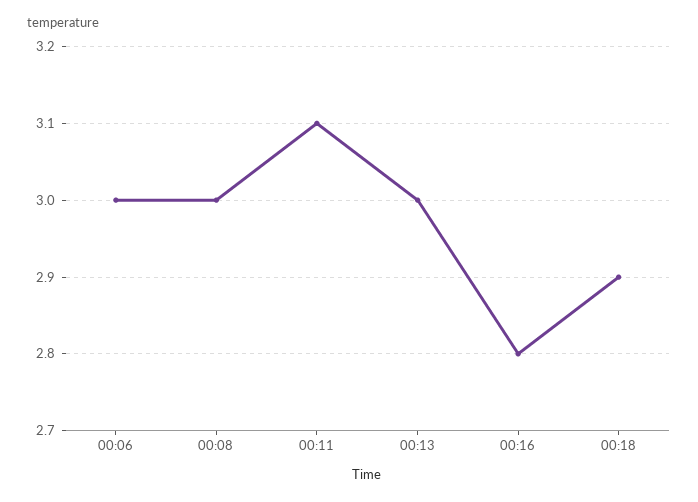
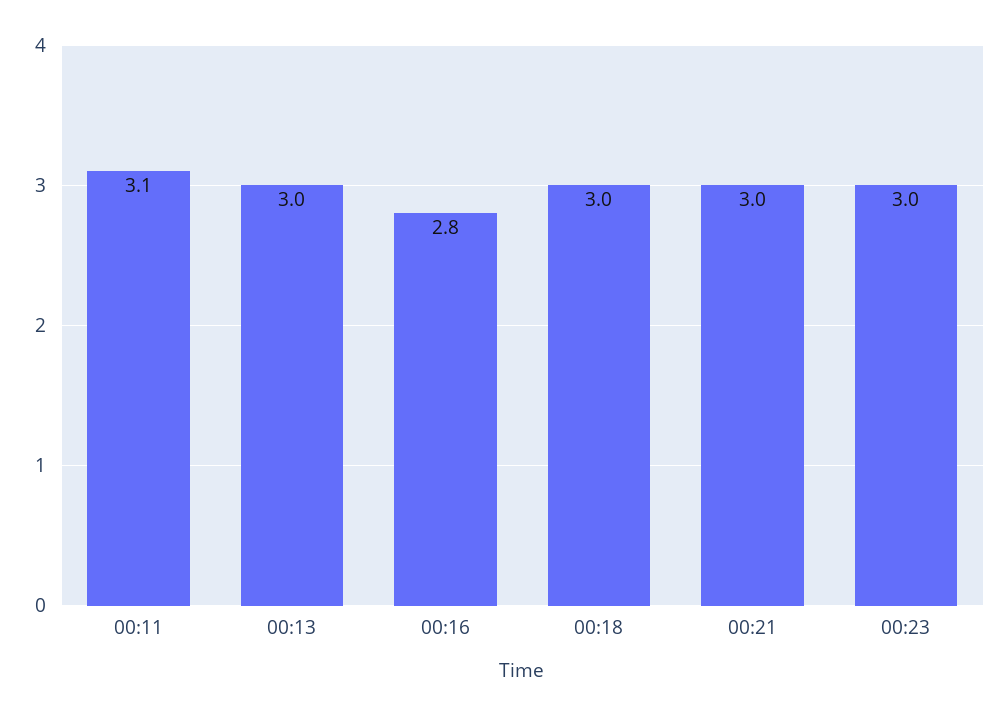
00:06: 3 -> none
00:08: 3 -> none
00:18: 2.9 -> 3
00:21: none -> 3
00:23: none -> 3

